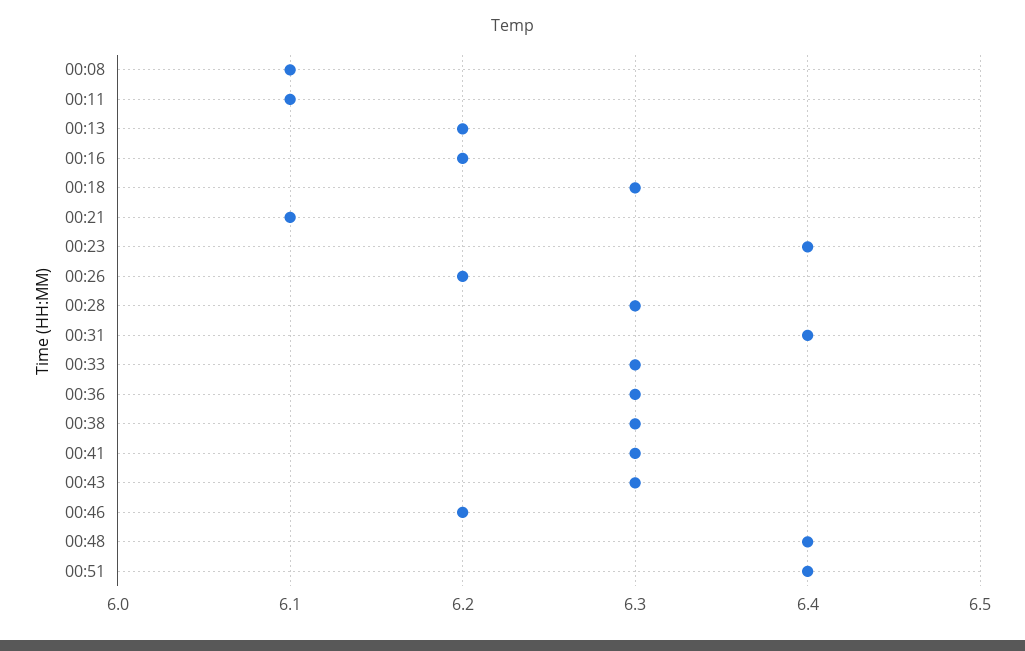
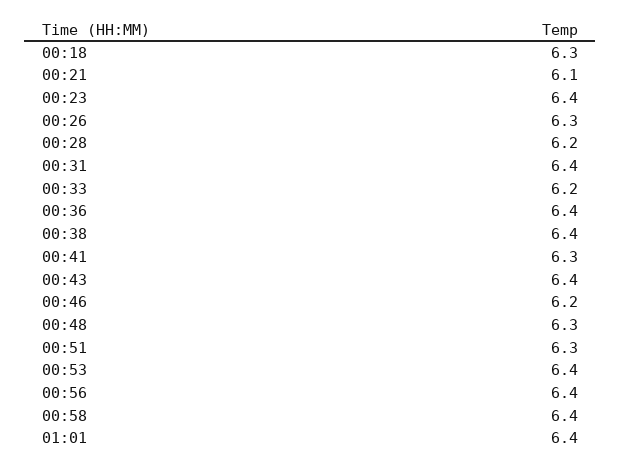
00:08: 6.1 -> none
00:11: 6.1 -> none
00:13: 6.2 -> none
00:16: 6.2 -> none
00:26: 6.2 -> 6.3
00:28: 6.3 -> 6.2
00:33: 6.3 -> 6.2
00:36: 6.3 -> 6.4
00:38: 6.3 -> 6.4
00:43: 6.3 -> 6.4
00:48: 6.4 -> 6.3
00:51: 6.4 -> 6.3
00:53: none -> 6.4
00:56: none -> 6.4
00:58: none -> 6.4
01:01: none -> 6.4

